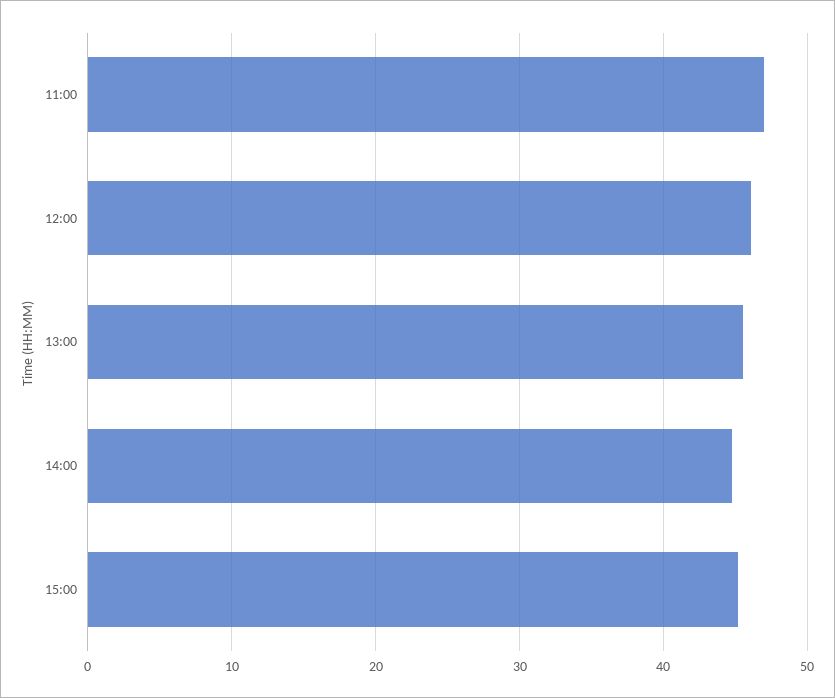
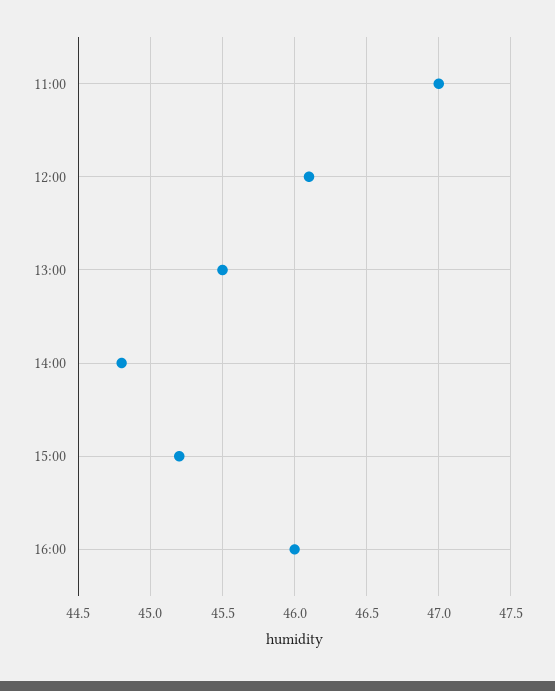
16:00: none -> 46

